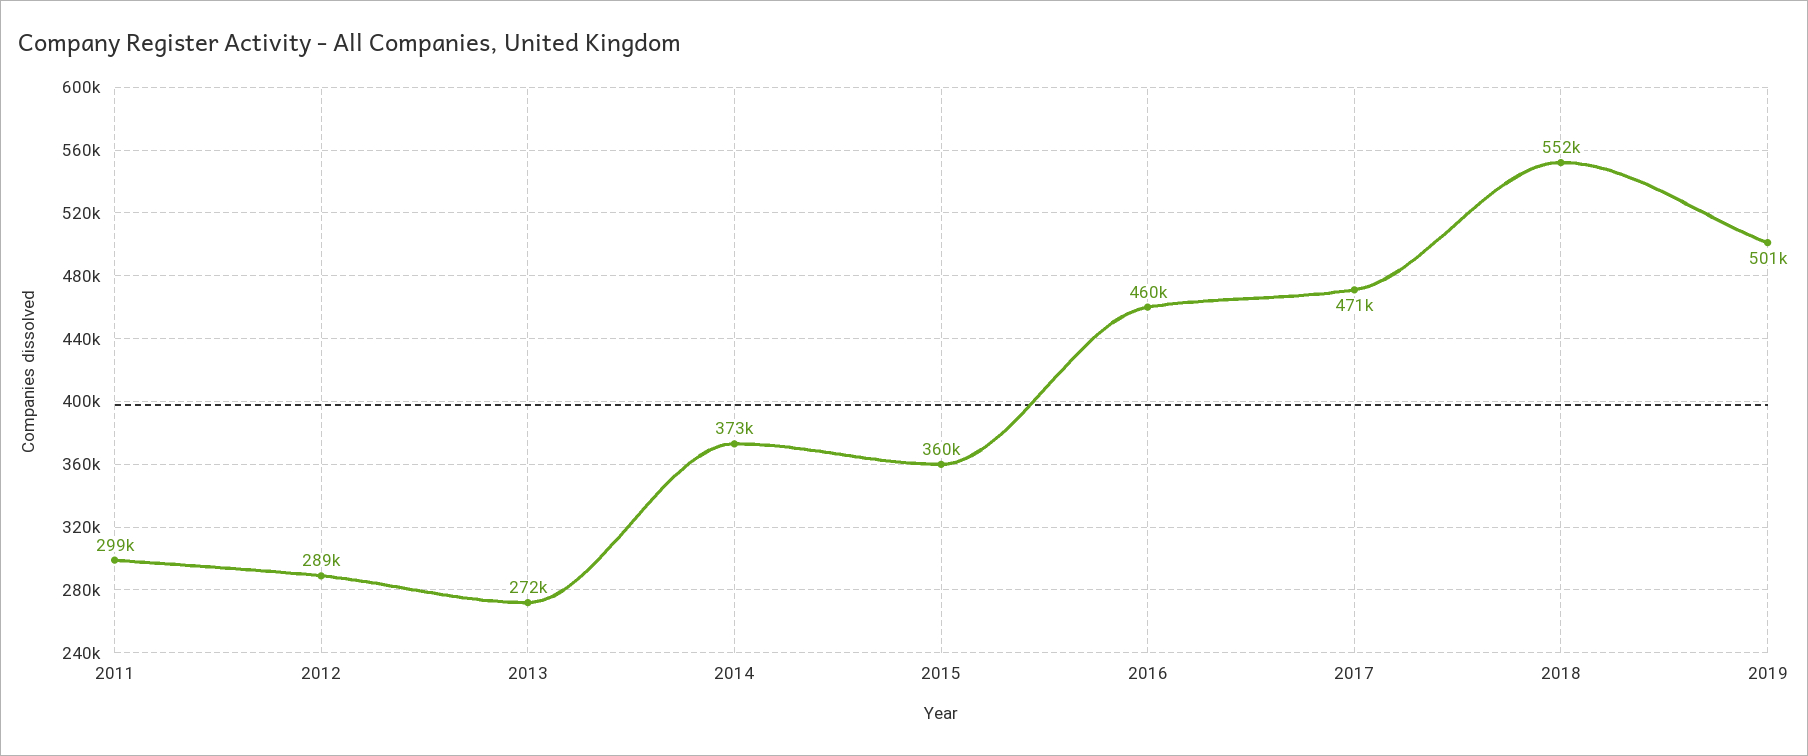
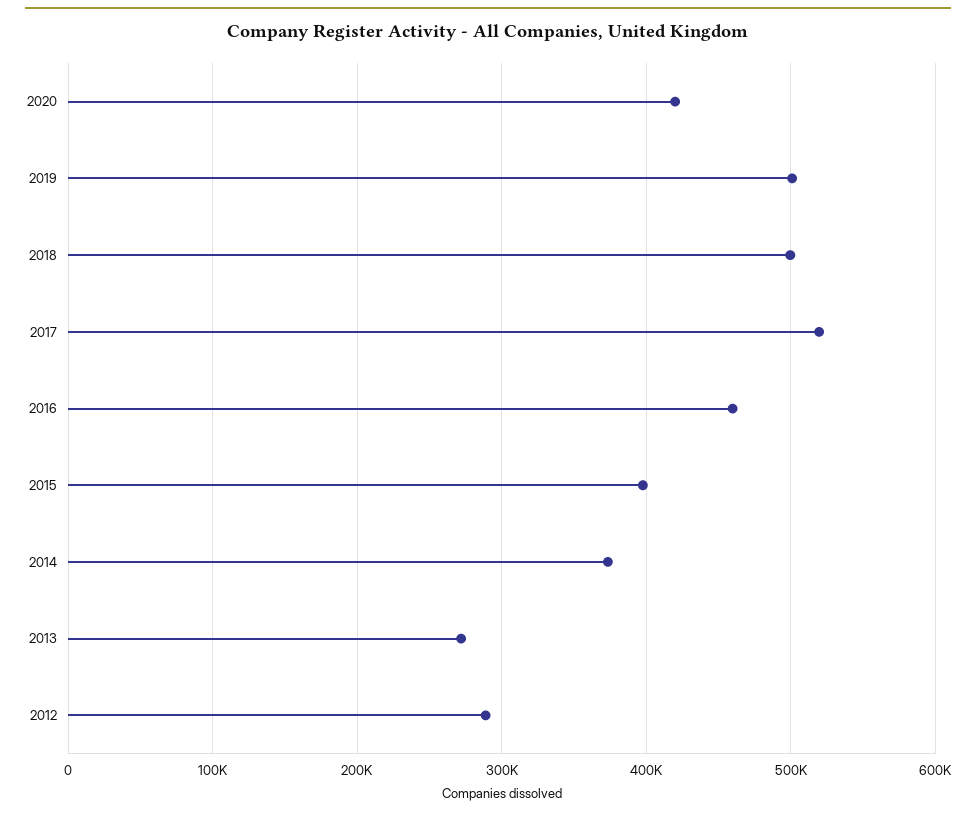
2011: 299000 -> none
2015: 360000 -> 400000
2017: 471000 -> 520000
2018: 552000 -> 500000
2020: none -> 420000

